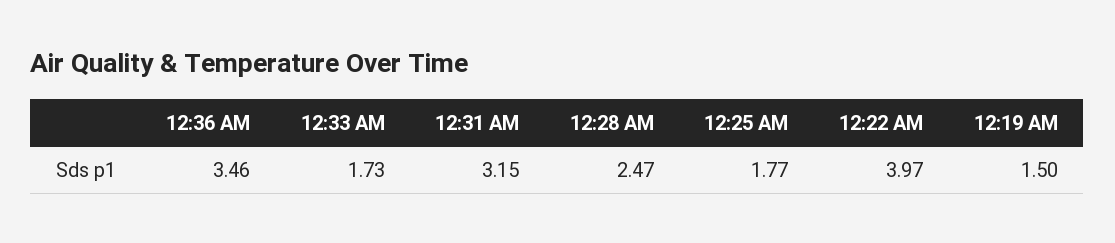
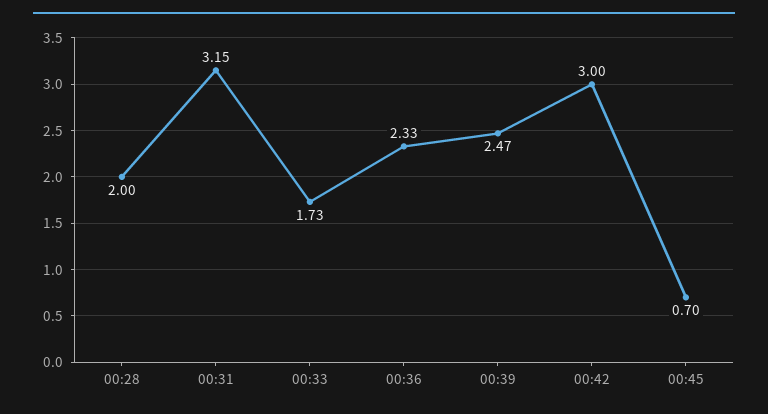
12:36 AM: 3.46 -> 2.33
12:28 AM: 2.47 -> 2
12:25 AM: 1.77 -> none
12:22 AM: 3.97 -> none
12:19 AM: 1.5 -> none
00:39: none -> 2.47
00:42: none -> 3
00:45: none -> 0.7

